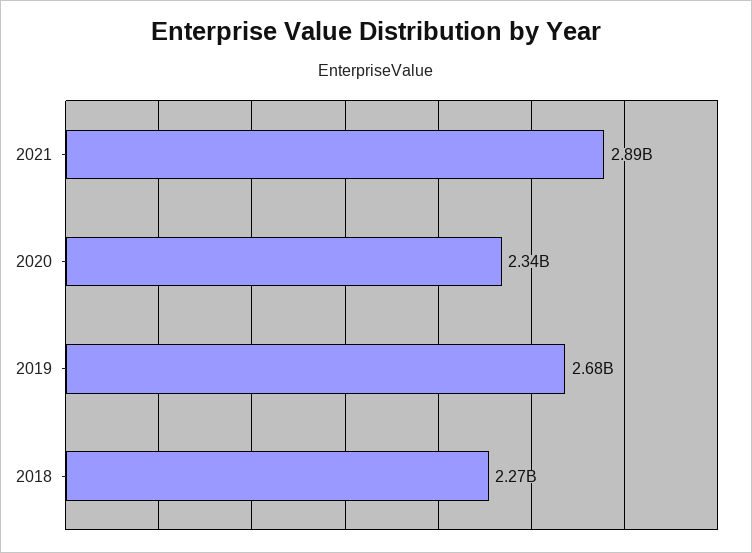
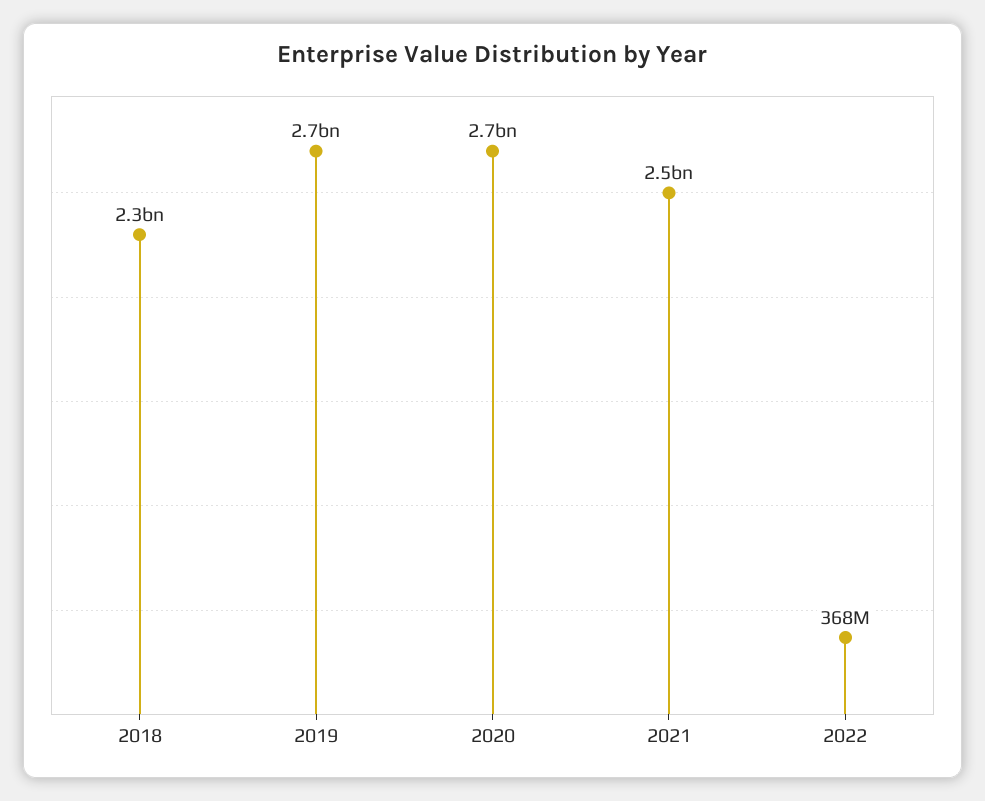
2021: 2890000000 -> 2500000000
2020: 2340000000 -> 2700000000
2022: none -> 368000000

